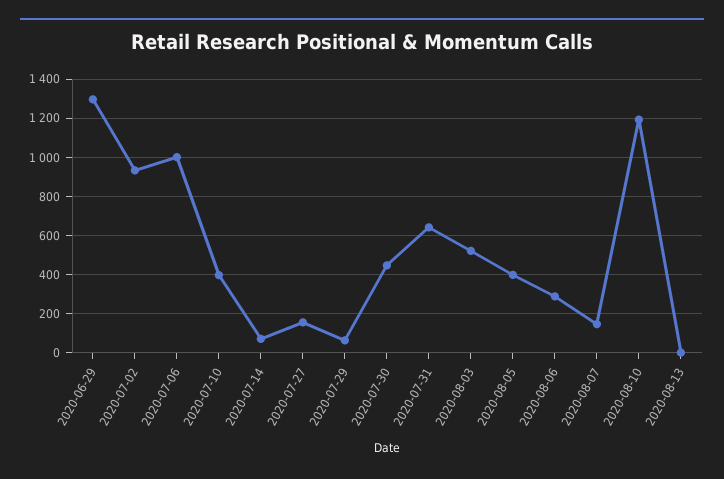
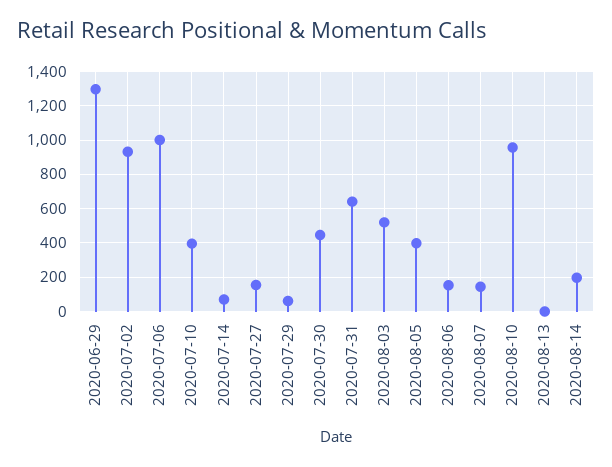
2020-08-06: 300 -> 150
2020-08-10: 1200 -> 950
2020-08-14: none -> 200

